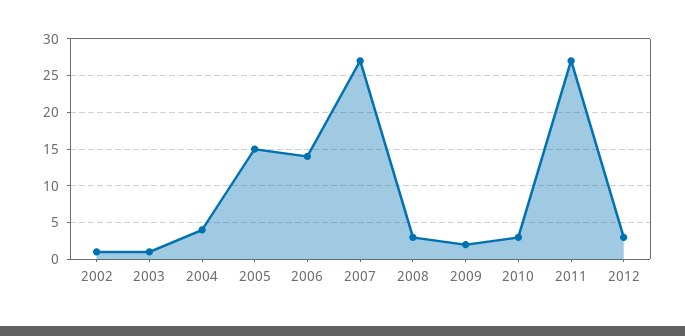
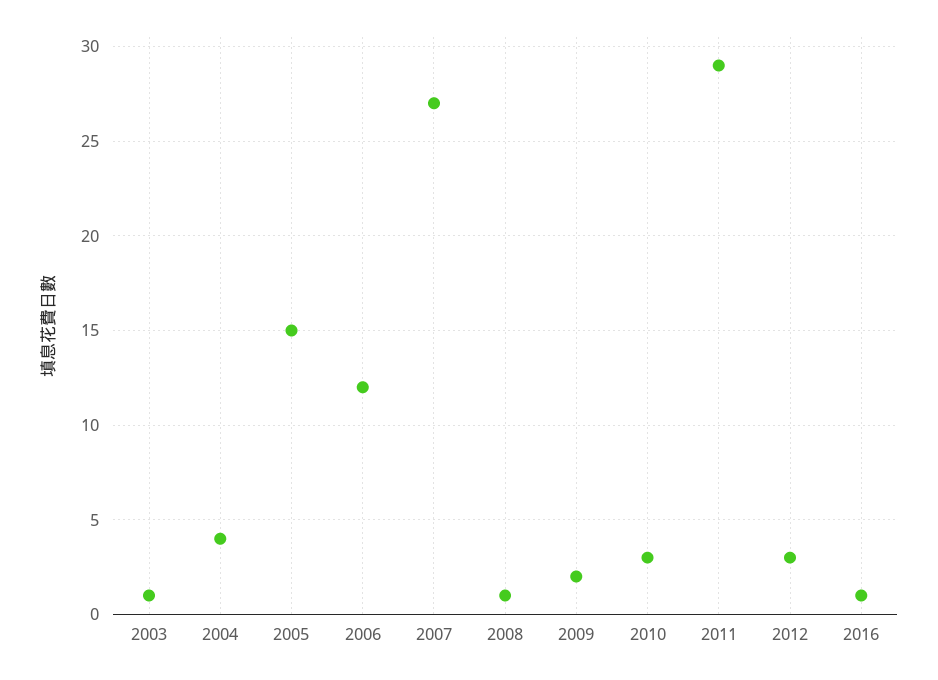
2002: 1 -> none
2006: 14 -> 12
2008: 3 -> 1
2011: 27 -> 29
2016: none -> 1

